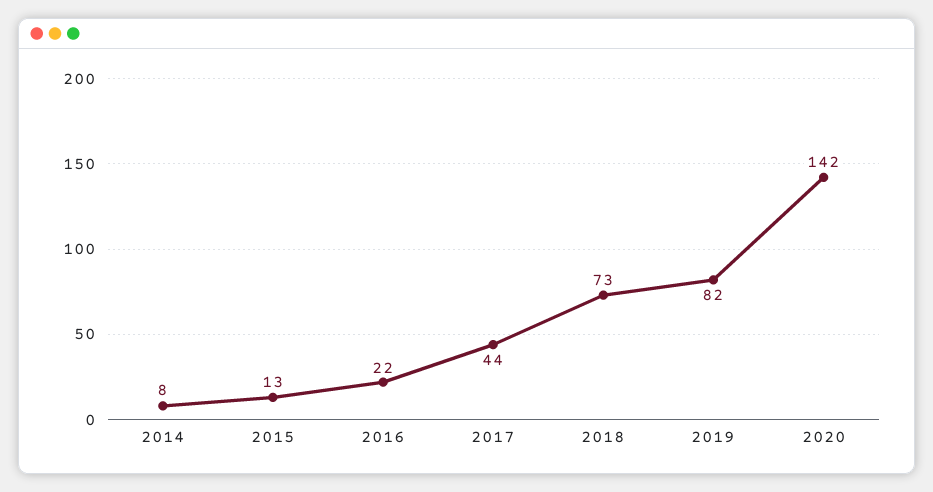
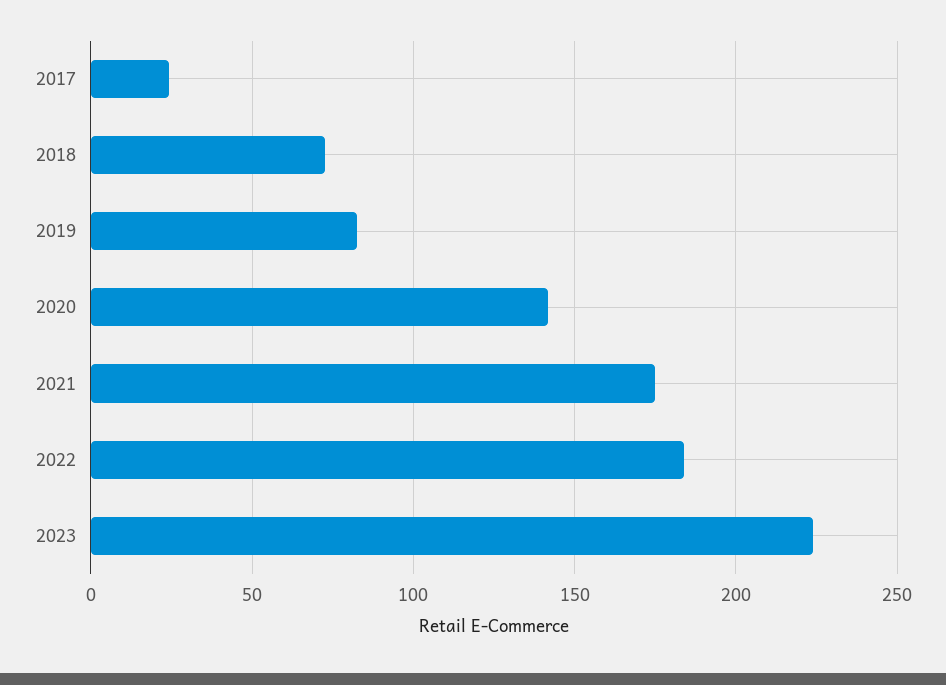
2014: 8 -> none
2015: 13 -> none
2016: 22 -> none
2017: 44 -> 25
2021: none -> 175
2022: none -> 185
2023: none -> 225

